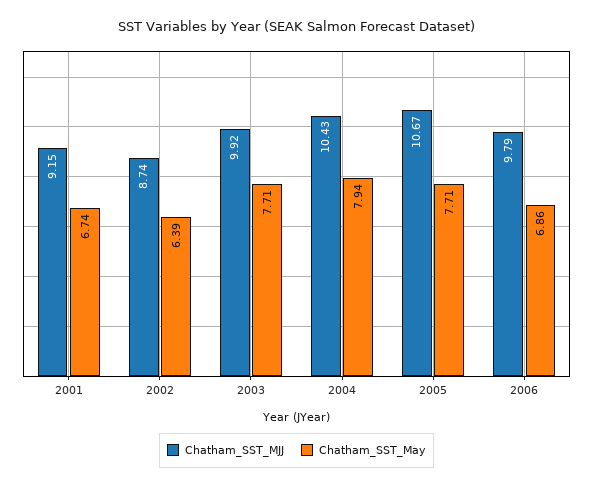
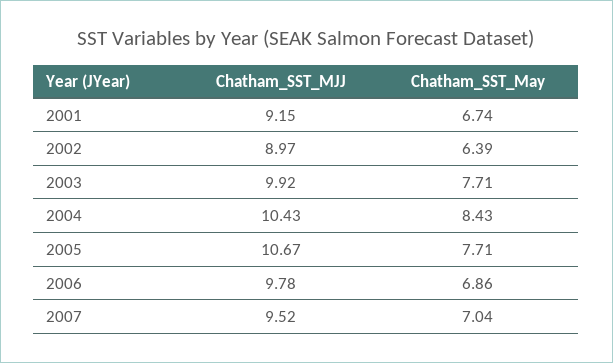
Chatham_SST_MJJ, 2002: 8.74 -> 8.97
Chatham_SST_May, 2004: 7.94 -> 8.43
Chatham_SST_MJJ, 2006: 9.79 -> 9.78
Chatham_SST_MJJ, 2007: none -> 9.52
Chatham_SST_May, 2007: none -> 7.04

